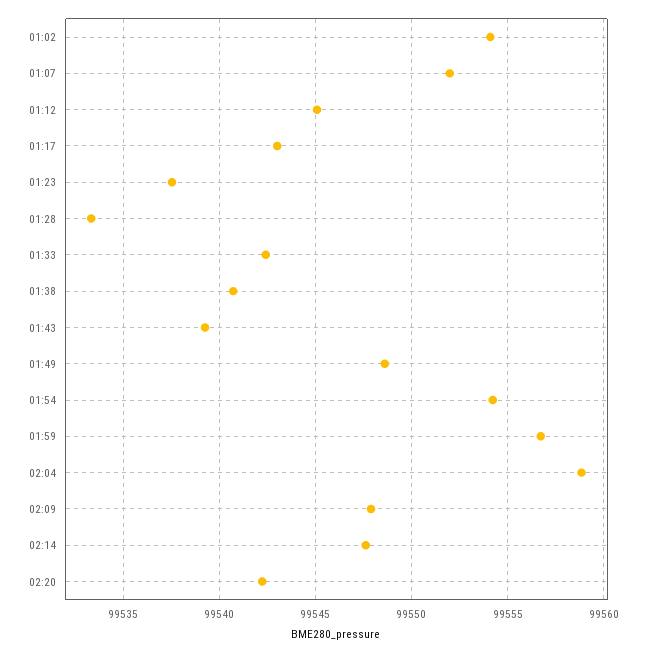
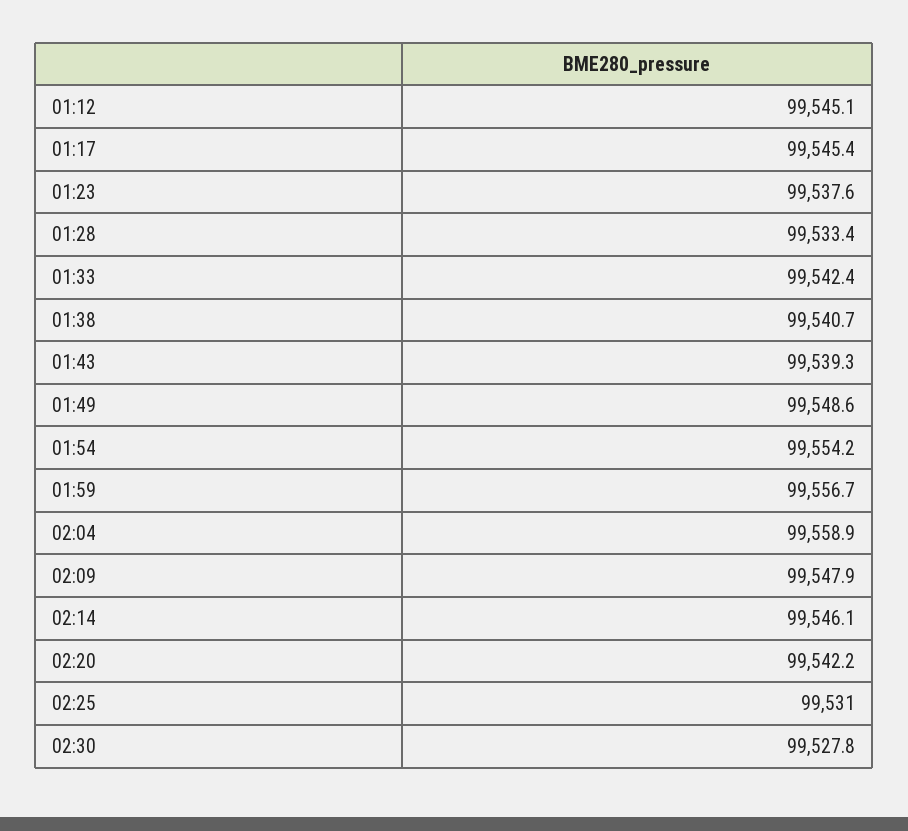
01:02: 99554 -> none
01:07: 99552 -> none
01:17: 99543 -> 99545.4
02:14: 99547.5 -> 99546.1
02:25: none -> 99531
02:30: none -> 99527.8

